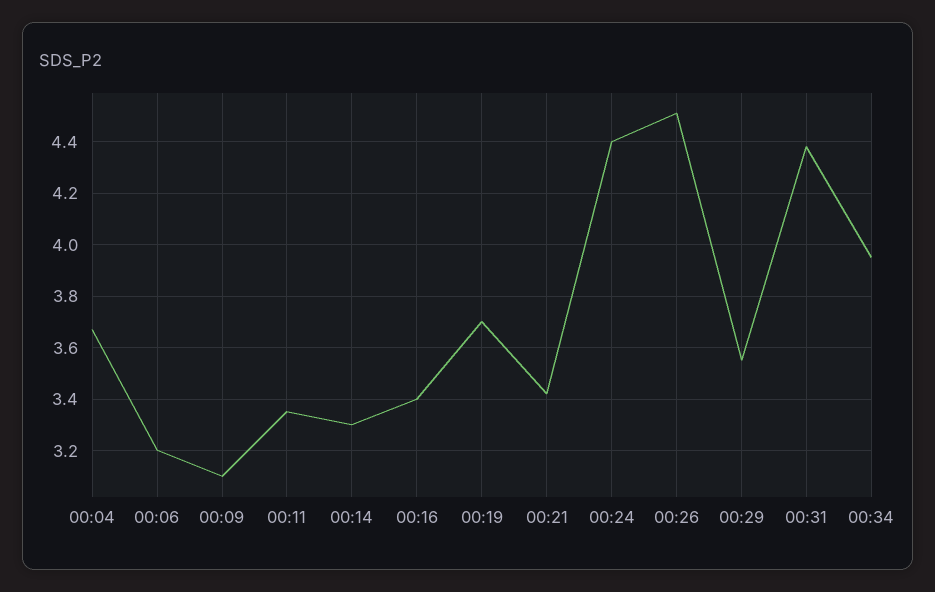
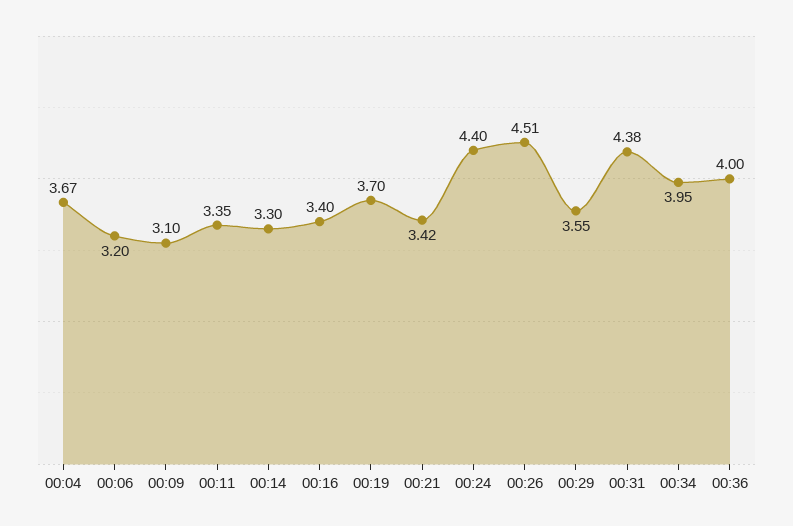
00:36: none -> 4

